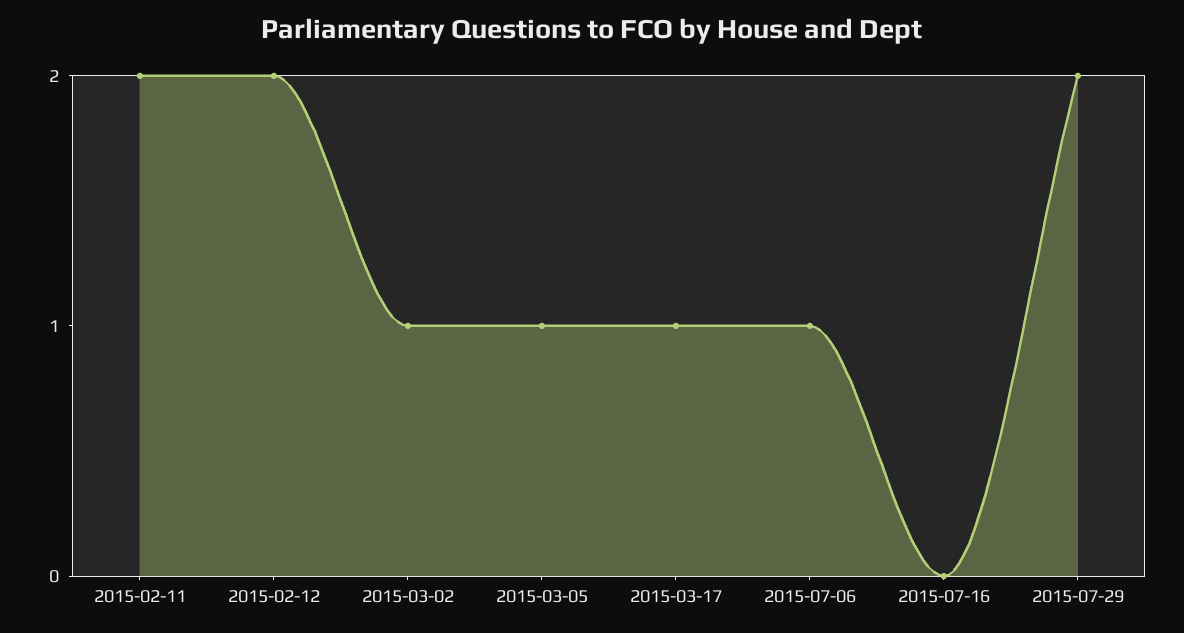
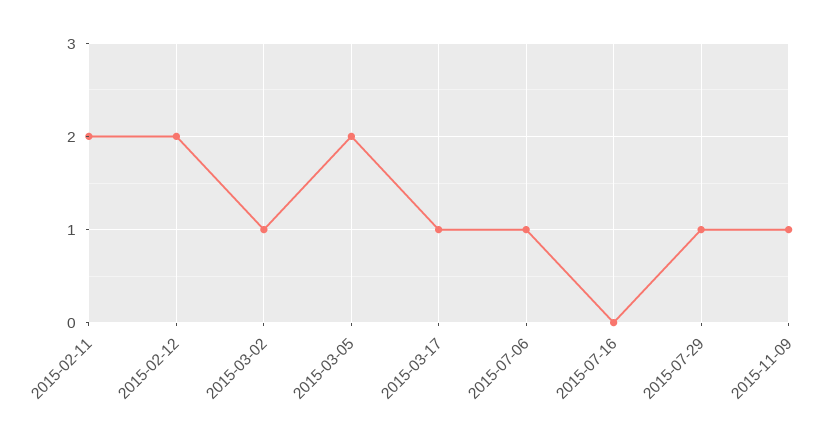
2015-03-05: 1 -> 2
2015-07-29: 2 -> 1
2015-11-09: none -> 1

